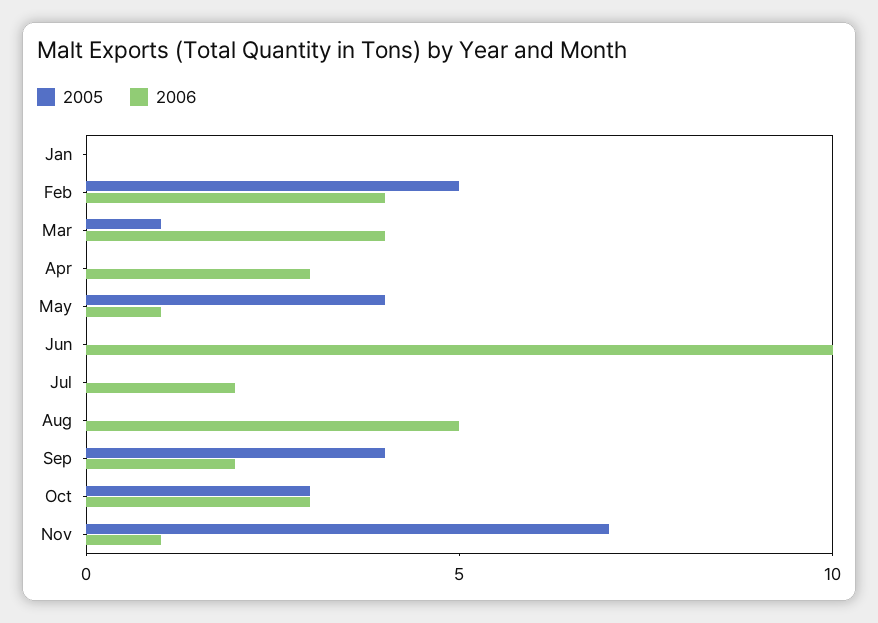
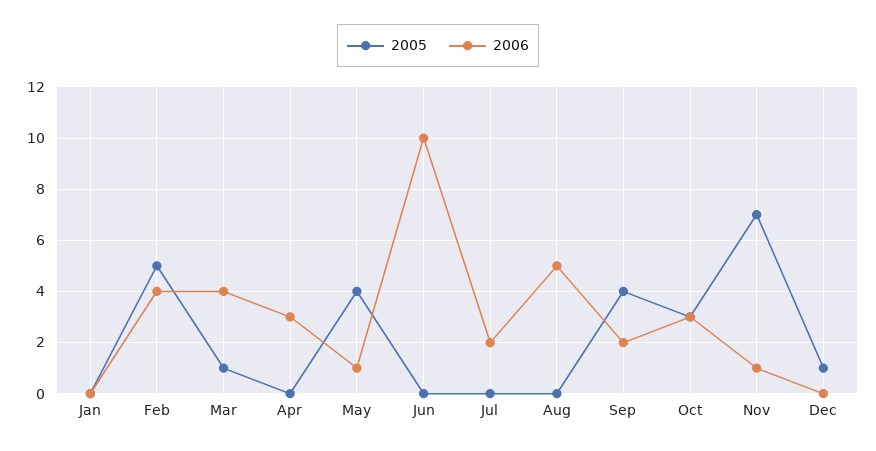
2005, Dec: none -> 1
2006, Dec: none -> 0

